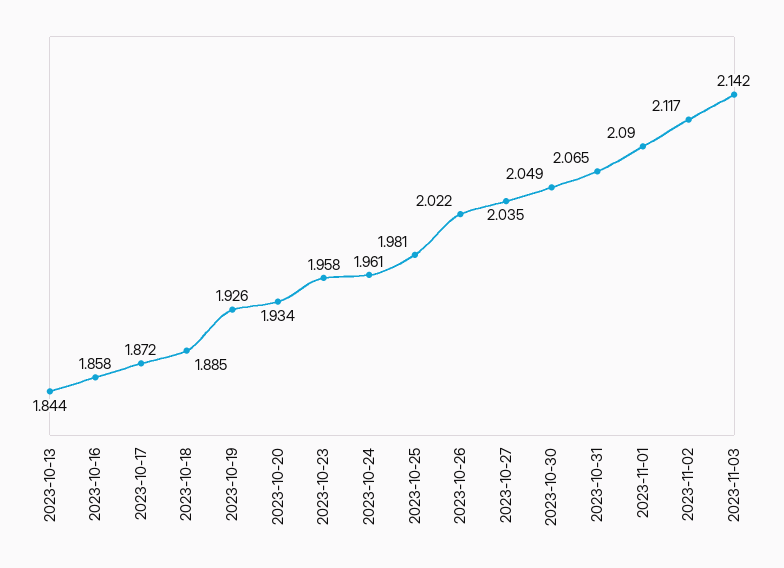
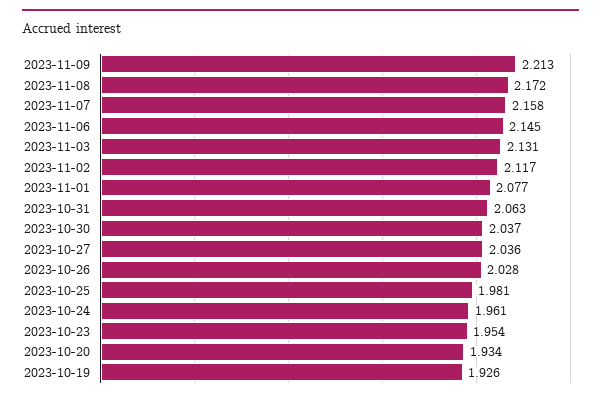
2023-10-13: 1.844 -> none
2023-10-16: 1.858 -> none
2023-10-17: 1.872 -> none
2023-10-18: 1.885 -> none
2023-10-23: 1.958 -> 1.954
2023-10-26: 2.022 -> 2.028
2023-10-27: 2.035 -> 2.036
2023-10-30: 2.049 -> 2.037
2023-10-31: 2.065 -> 2.063
2023-11-01: 2.09 -> 2.077
2023-11-03: 2.142 -> 2.131
2023-11-09: none -> 2.213
2023-11-08: none -> 2.172
2023-11-07: none -> 2.158
2023-11-06: none -> 2.145

